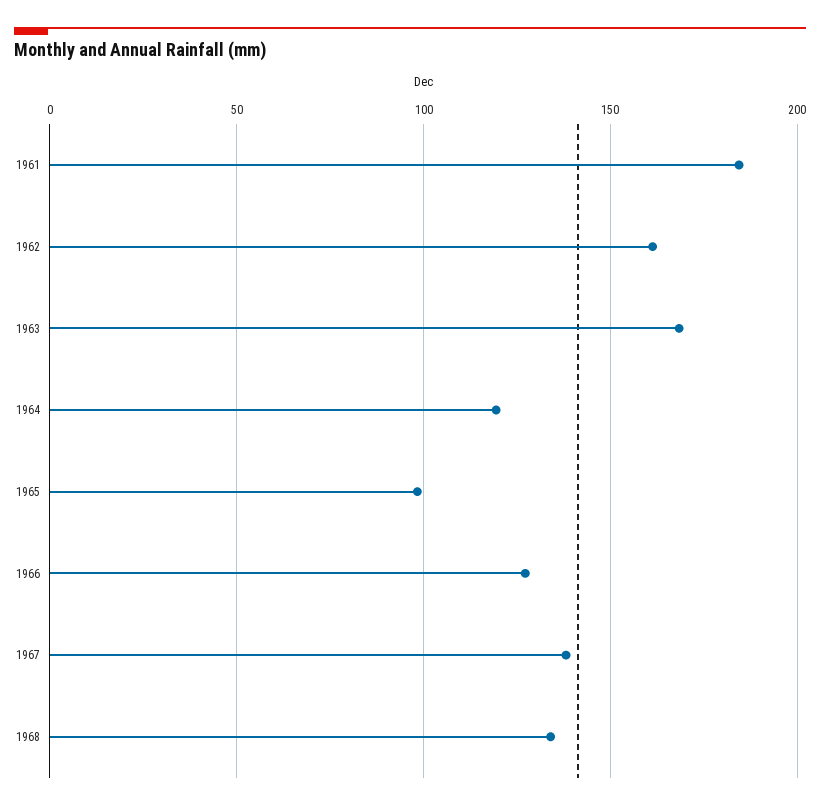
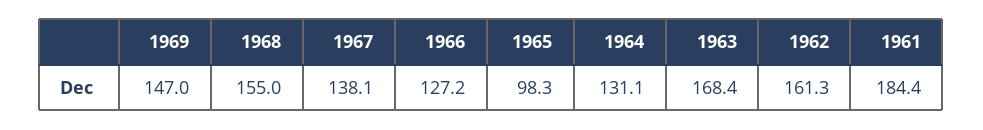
1964: 120 -> 131.1
1968: 135 -> 155
1969: none -> 147

